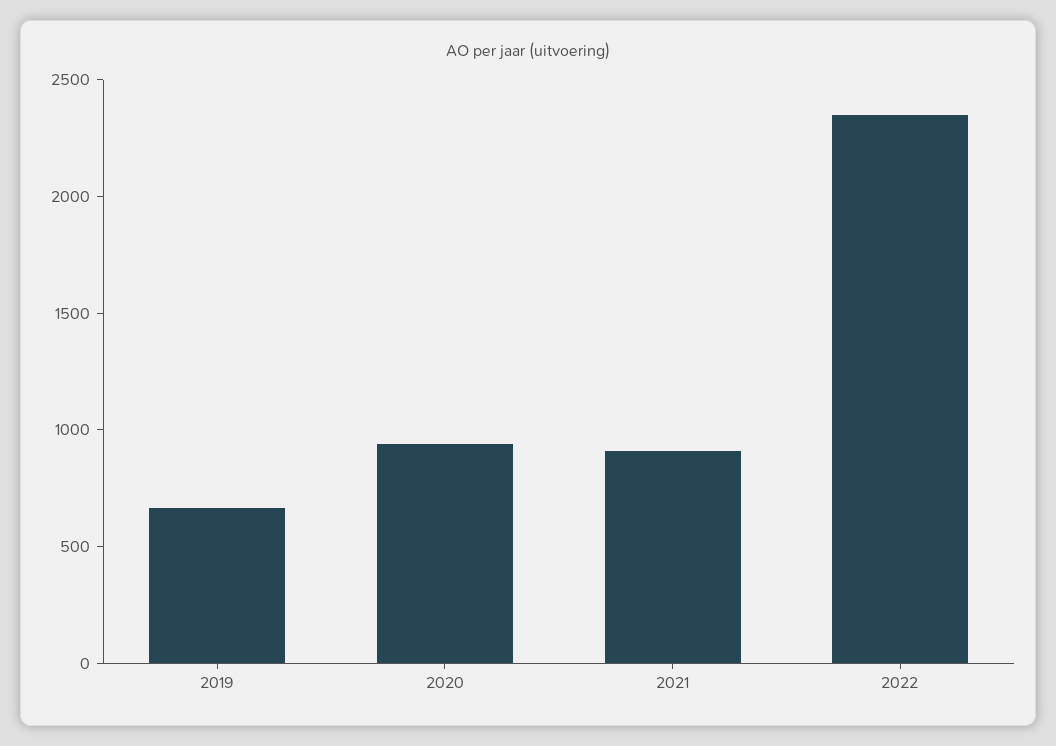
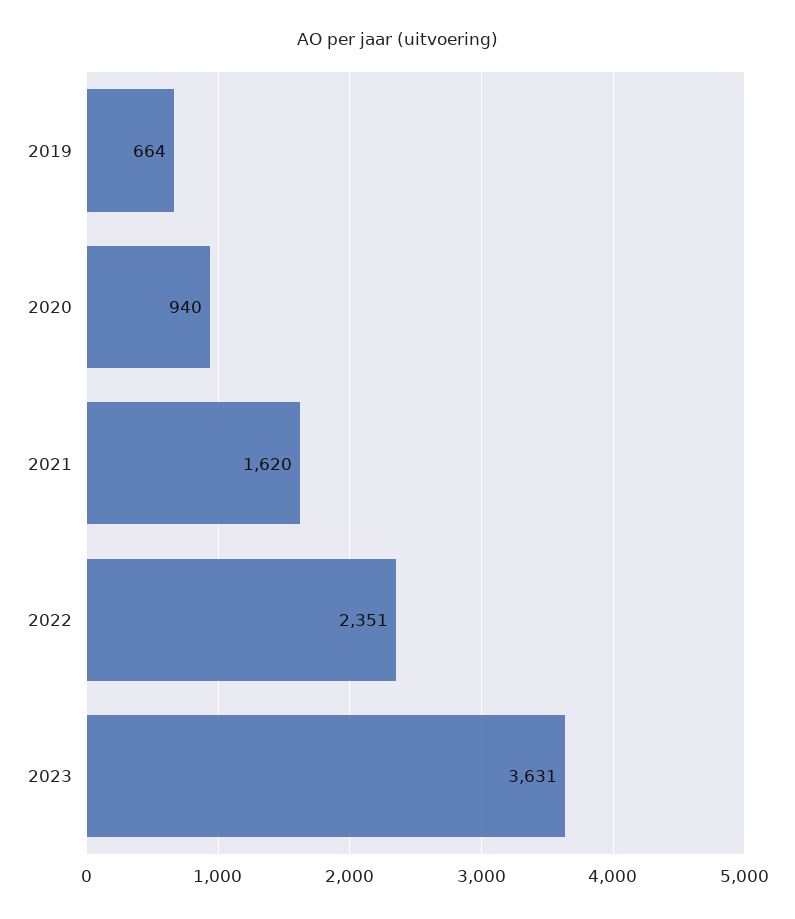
2021: 900 -> 1620
2023: none -> 3631

